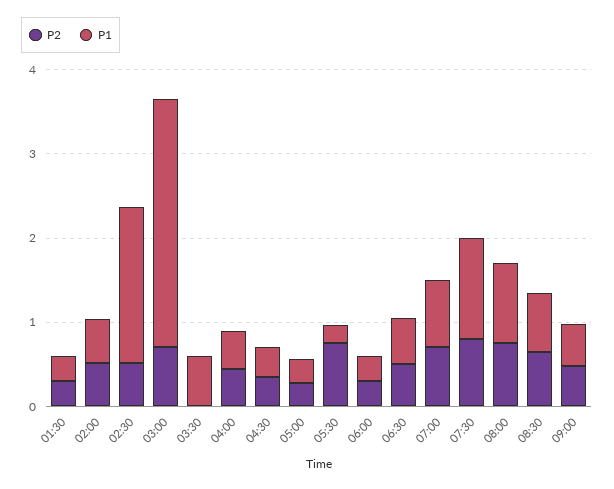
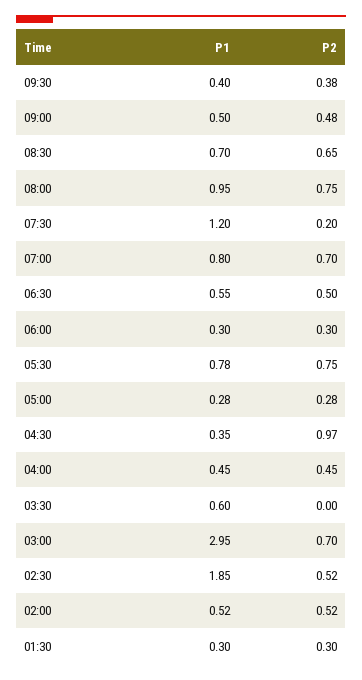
P2, 04:30: 0.4 -> 0.97
P1, 05:30: 0.2 -> 0.78
P2, 07:30: 0.8 -> 0.2
P1, 09:30: none -> 0.4
P2, 09:30: none -> 0.38

